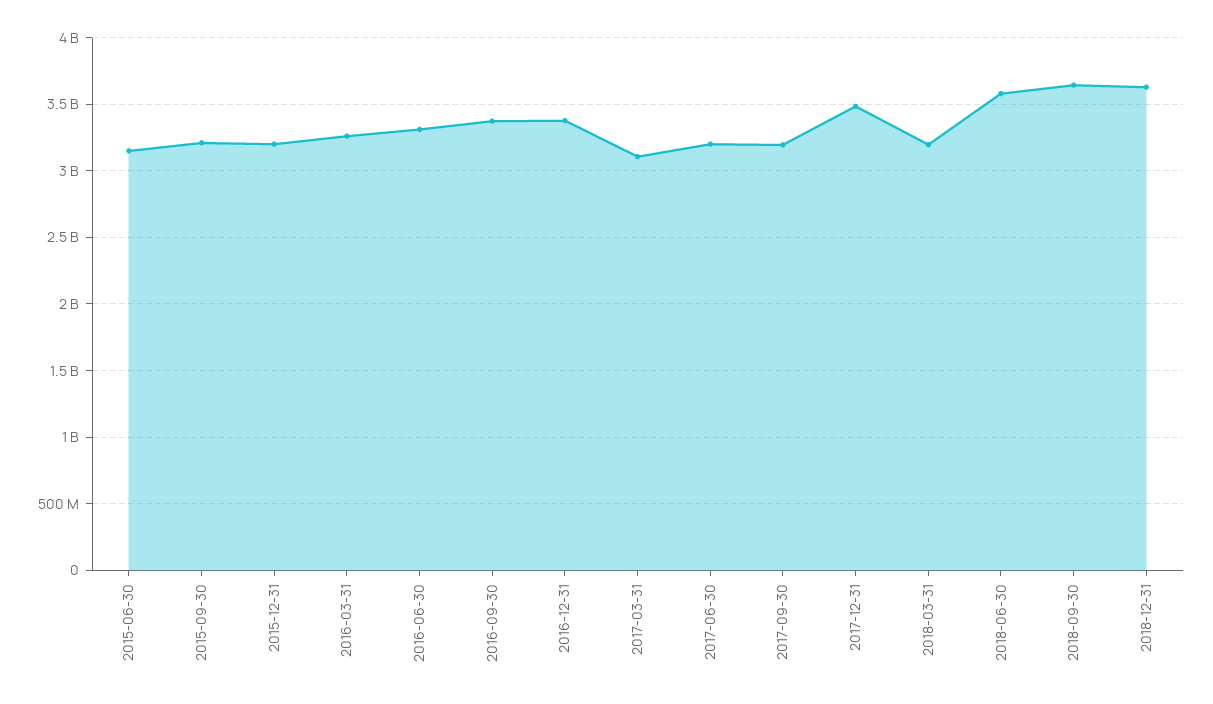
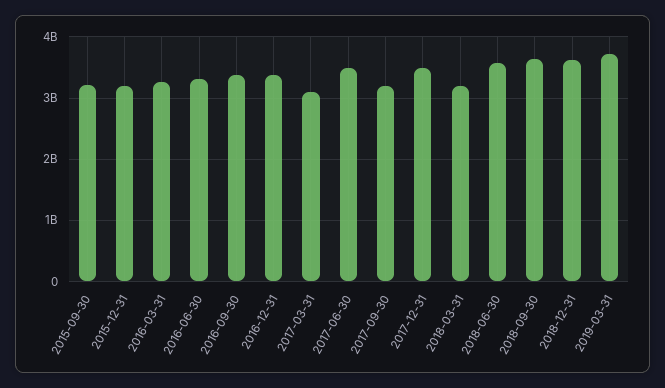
2015-06-30: 3150000000 -> none
2017-06-30: 3200000000 -> 3500000000
2019-03-31: none -> 3700000000

